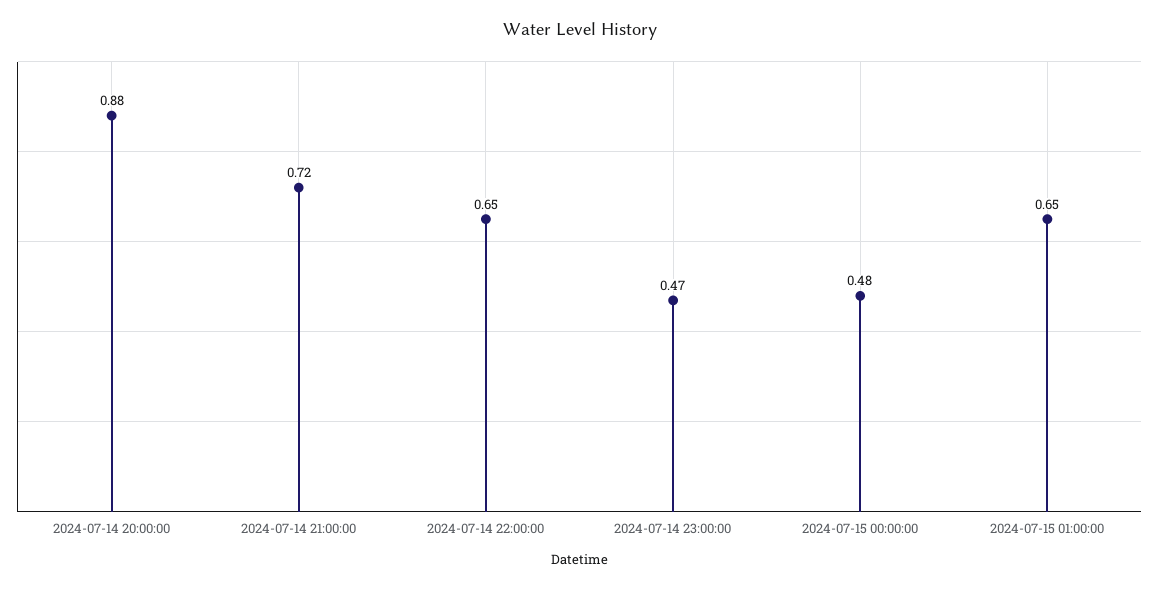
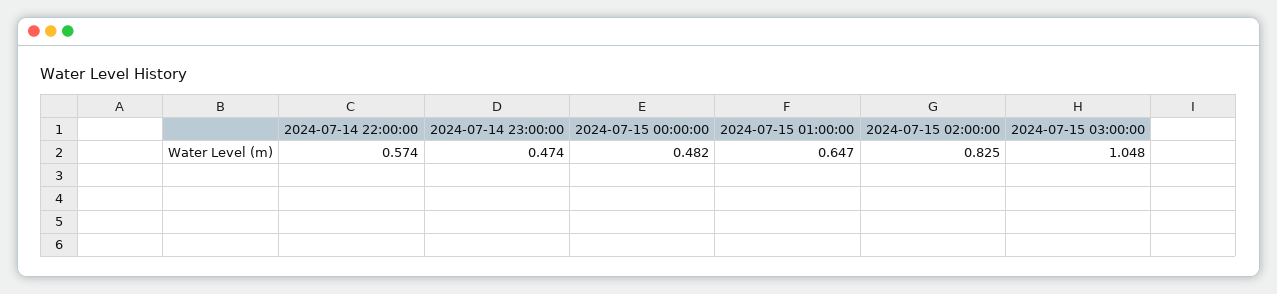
2024-07-14 20:00:00: 0.88 -> none
2024-07-14 21:00:00: 0.72 -> none
2024-07-14 22:00:00: 0.65 -> 0.574
2024-07-15 02:00:00: none -> 0.825
2024-07-15 03:00:00: none -> 1.048

